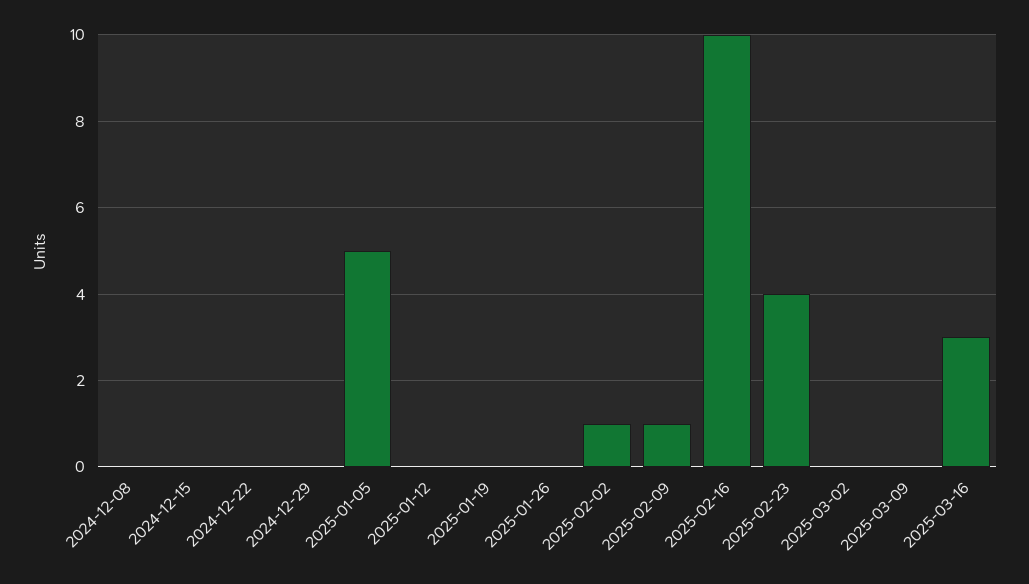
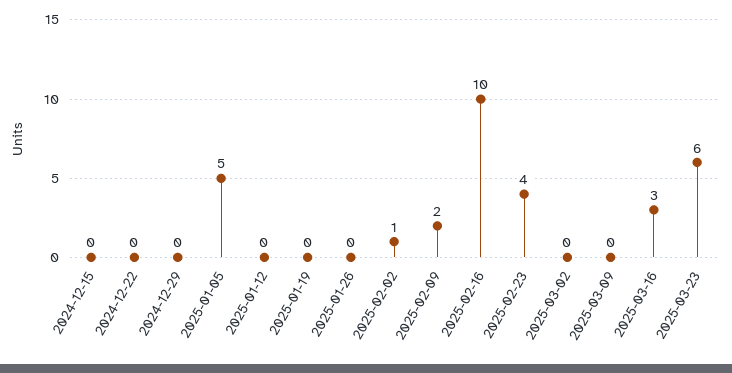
2024-12-08: 0 -> none
2025-02-09: 1 -> 2
2025-03-23: none -> 6

